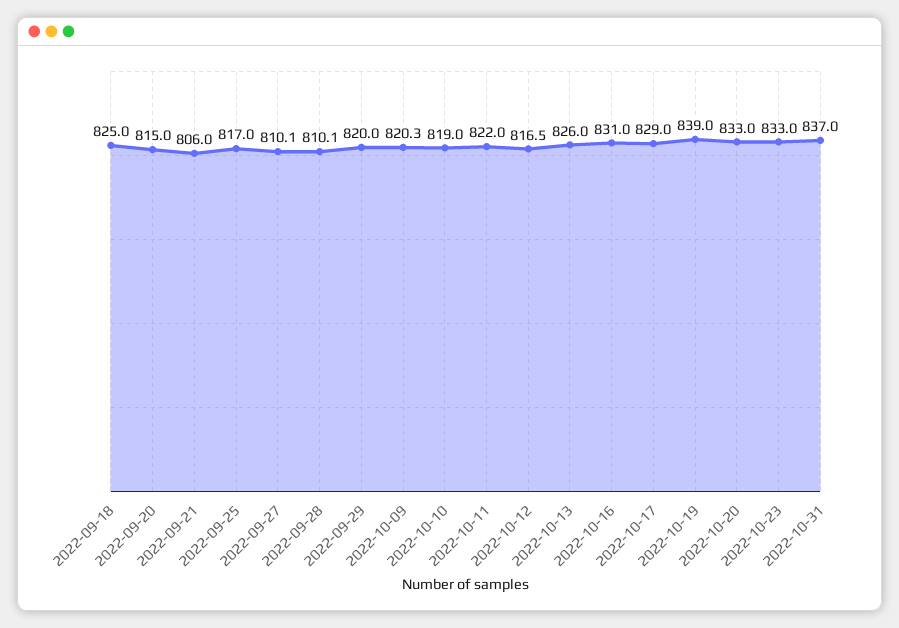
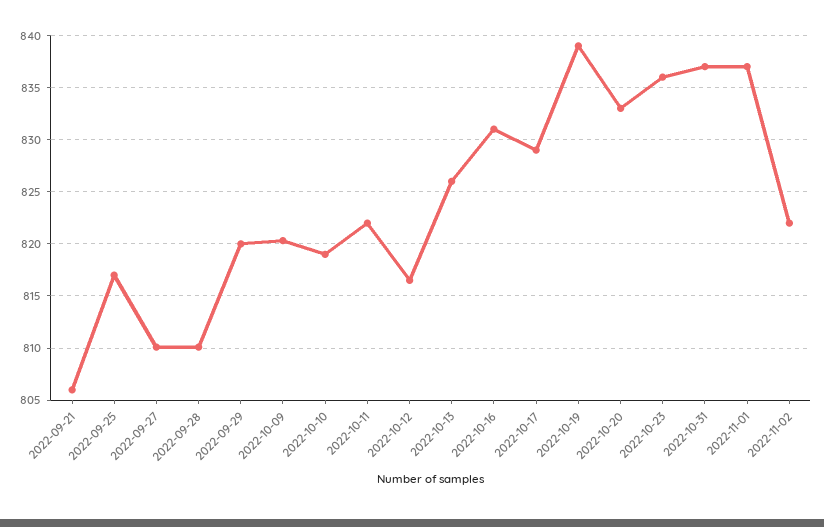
2022-09-18: 825 -> none
2022-09-20: 815 -> none
2022-10-23: 833 -> 836
2022-11-01: none -> 837
2022-11-02: none -> 822

